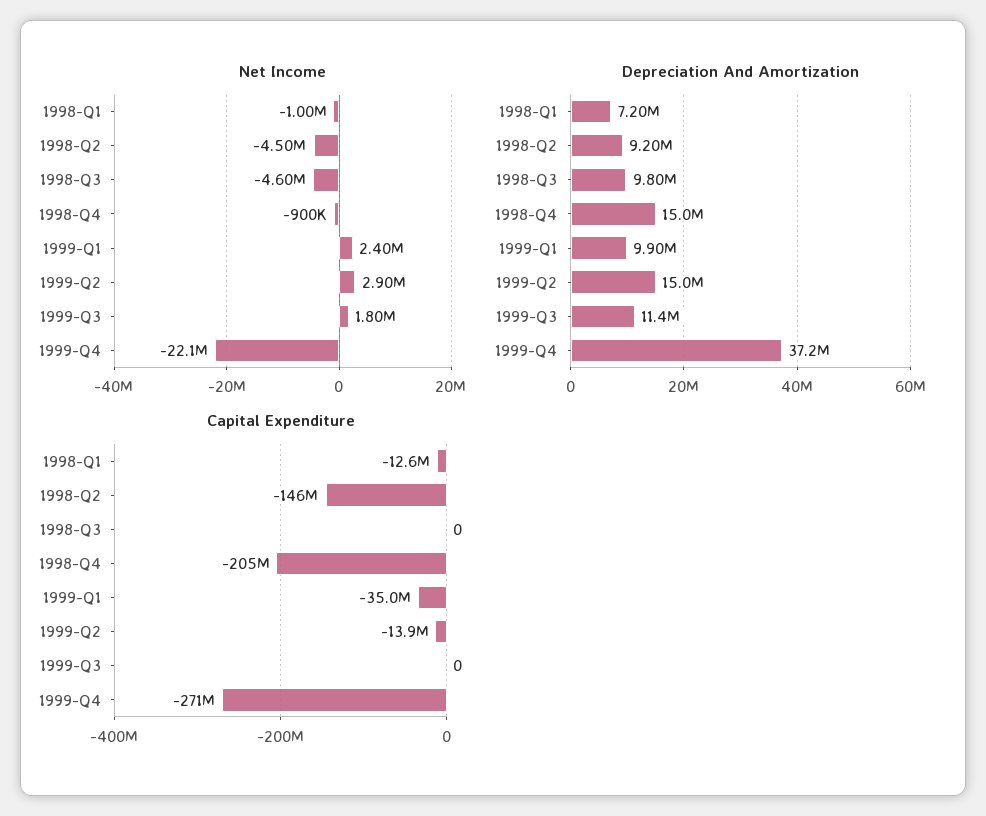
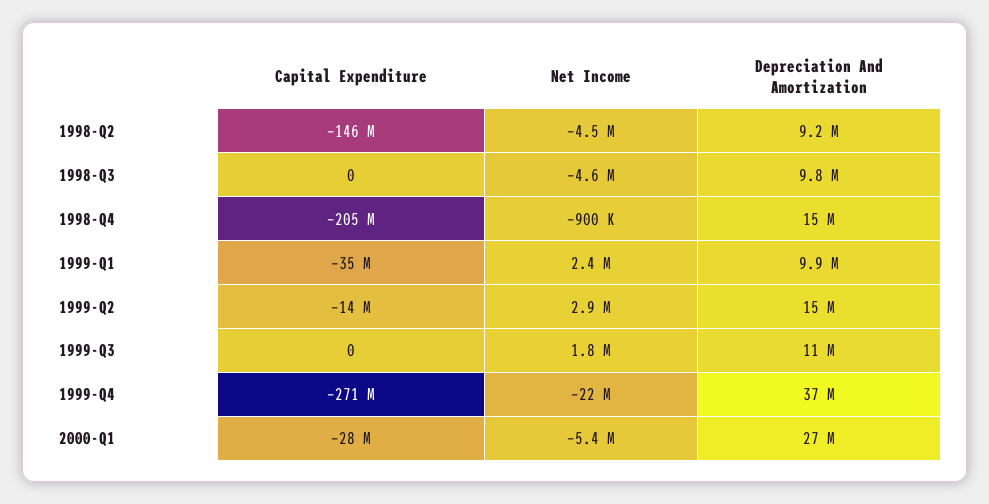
Net Income, 1998-Q1: -1000000 -> none
Depreciation And Amortization, 1998-Q1: 7200000 -> none
Capital Expenditure, 1998-Q1: -12600000 -> none
Capital Expenditure, 2000-Q1: none -> -28000000
Net Income, 2000-Q1: none -> -5400000
Depreciation And Amortization, 2000-Q1: none -> 27000000

